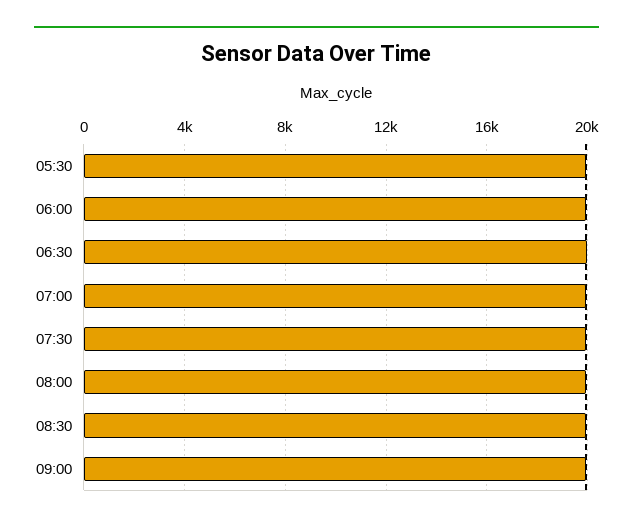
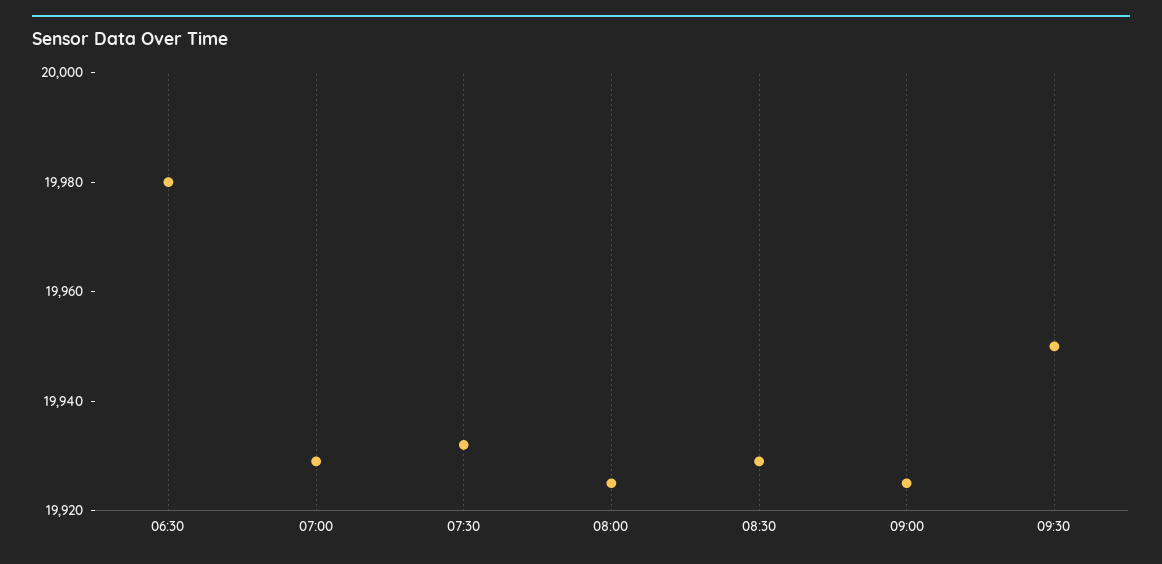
05:30: 20000 -> none
06:00: 20000 -> none
09:30: none -> 19950

